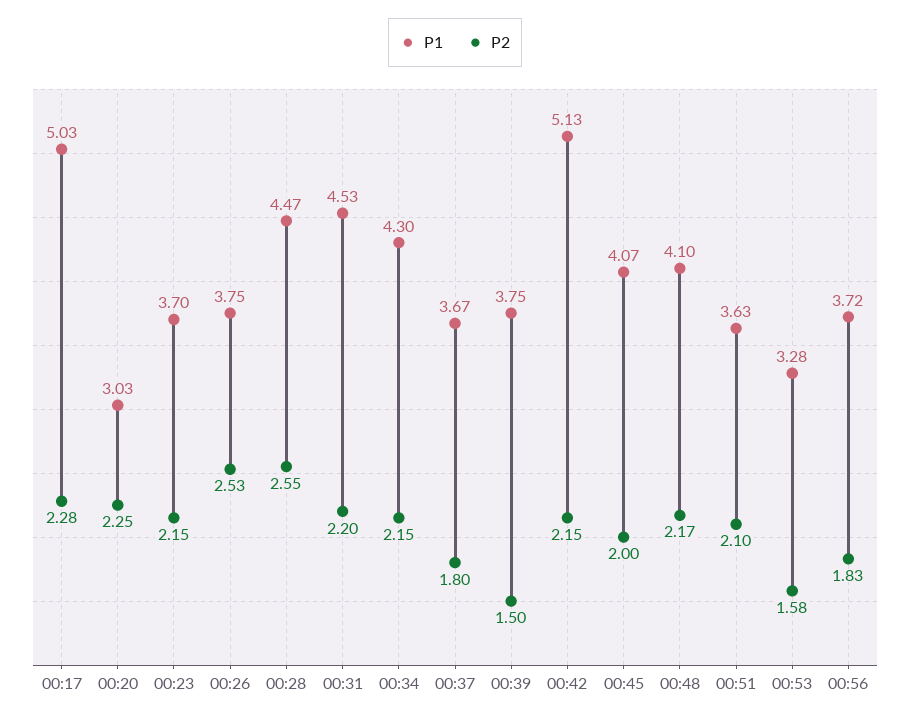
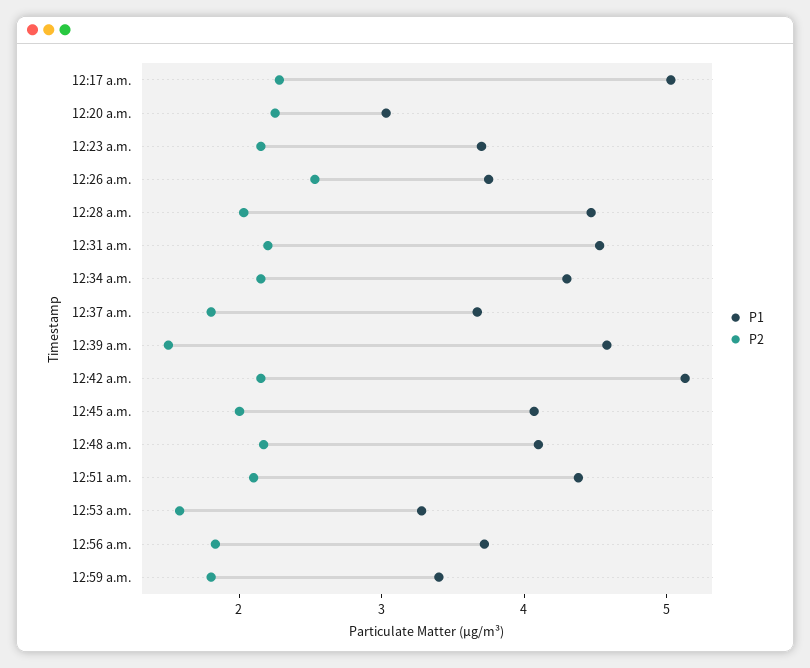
P2, 00:28: 2.55 -> 2
P1, 00:39: 3.75 -> 4.6
P1, 00:51: 3.63 -> 4.4
P1, 12:59 a.m.: none -> 3.4
P2, 12:59 a.m.: none -> 1.8

